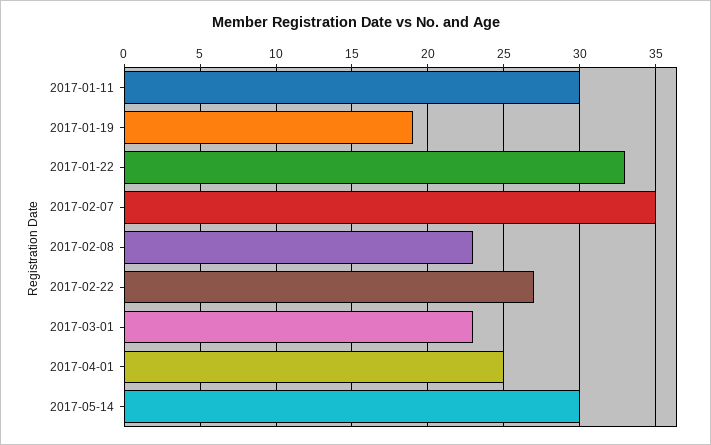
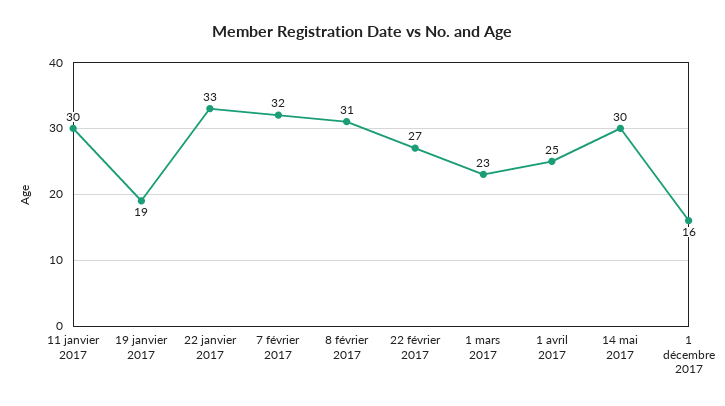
2017-02-07: 35 -> 32
2017-02-08: 23 -> 31
1 décembre 2017: none -> 16

